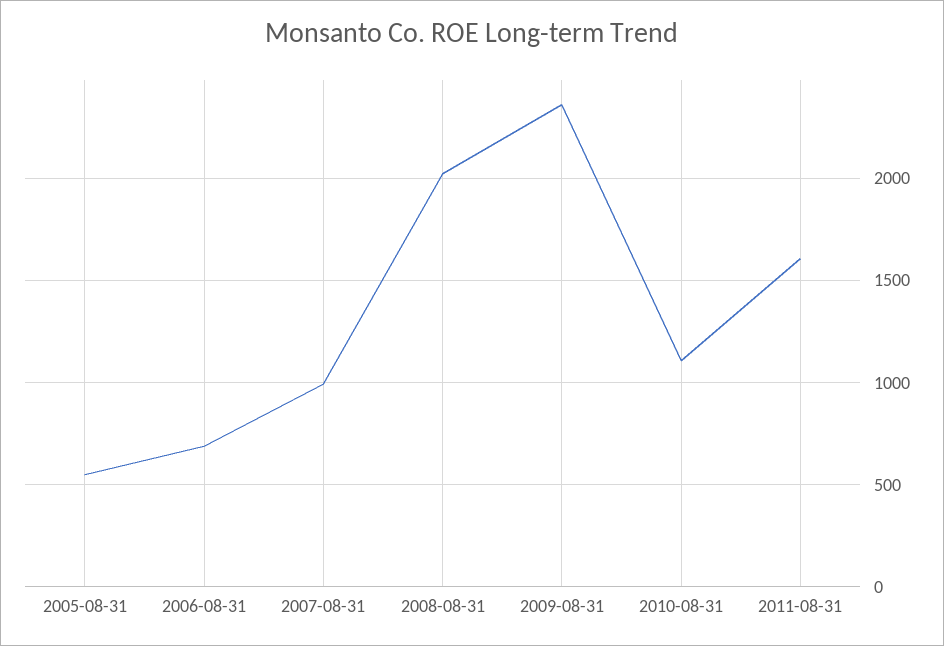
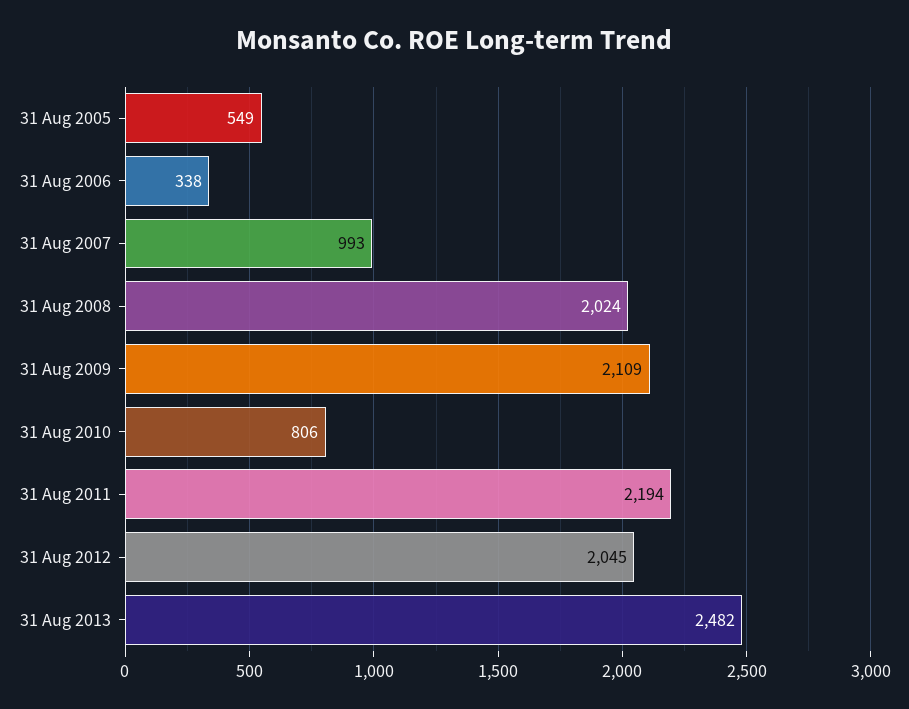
2006-08-31: 700 -> 338
2009-08-31: 2350 -> 2109
2010-08-31: 1100 -> 806
2011-08-31: 1600 -> 2194
31 Aug 2012: none -> 2045
31 Aug 2013: none -> 2482

